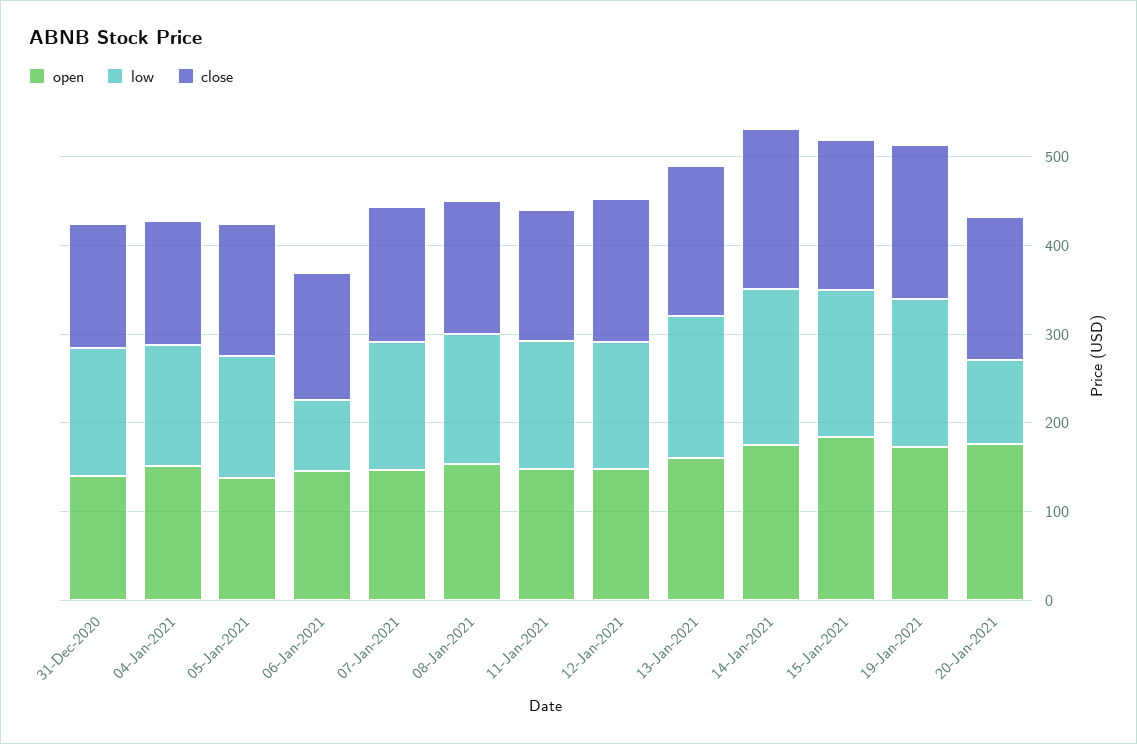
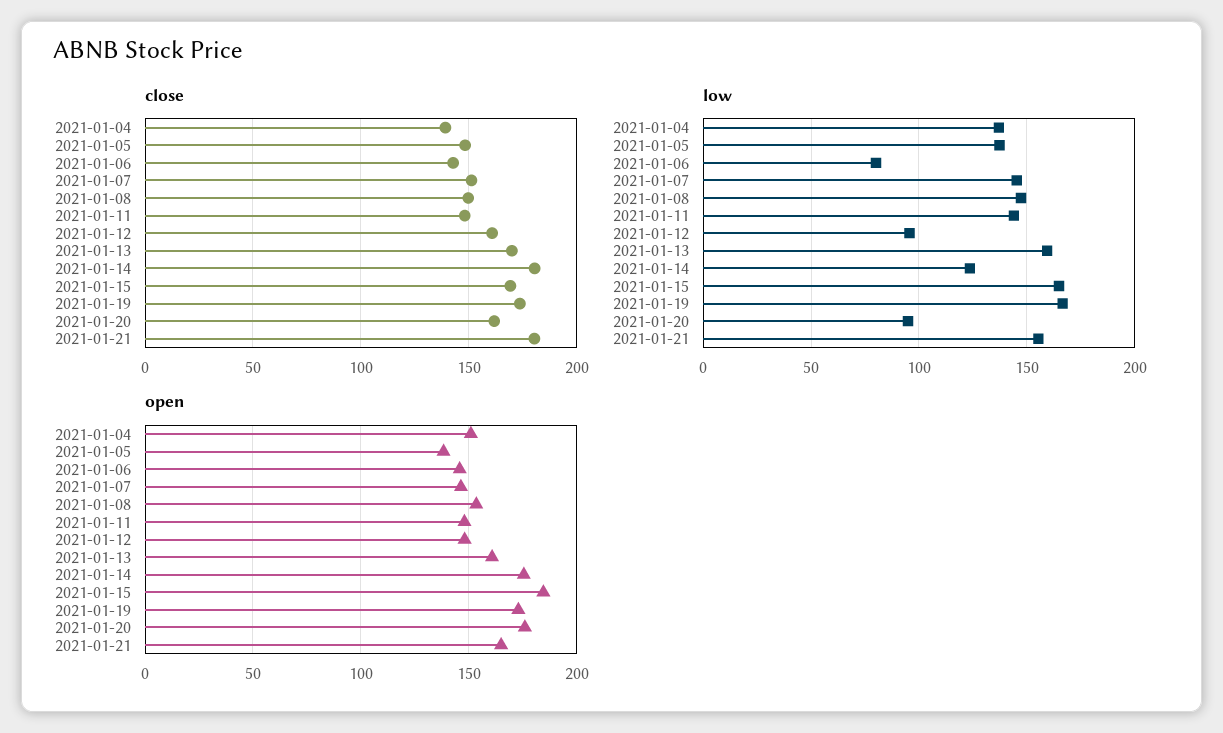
open, 31-Dec-2020: 140 -> none
low, 31-Dec-2020: 140 -> none
close, 31-Dec-2020: 140 -> none
low, 12-Jan-2021: 140 -> 95
low, 14-Jan-2021: 180 -> 125
close, 2021-01-21: none -> 180
low, 2021-01-21: none -> 155
open, 2021-01-21: none -> 165

